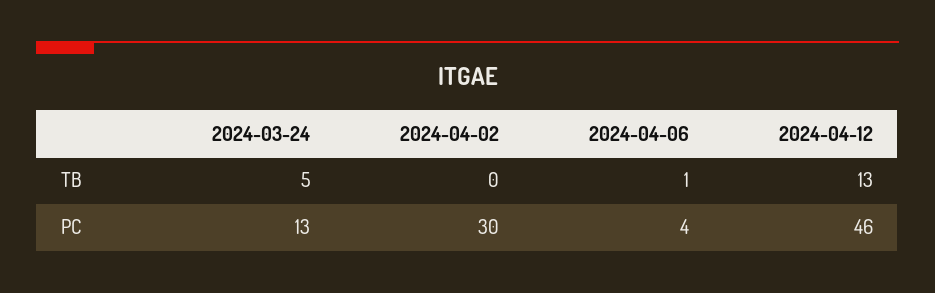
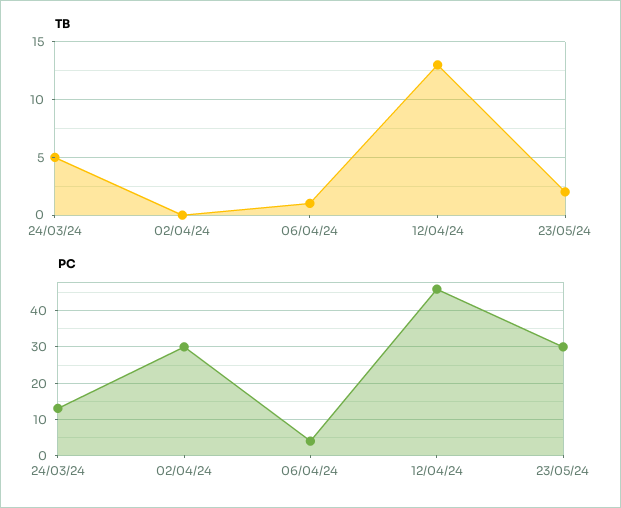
TB, 23/05/24: none -> 2
PC, 23/05/24: none -> 30

